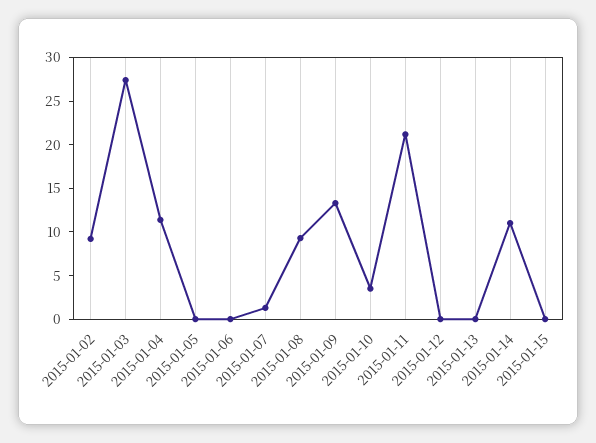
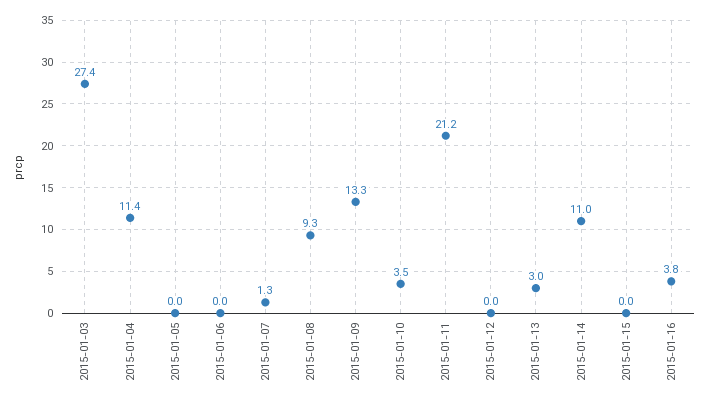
2015-01-02: 9 -> none
2015-01-13: 0 -> 3
2015-01-16: none -> 3.8

